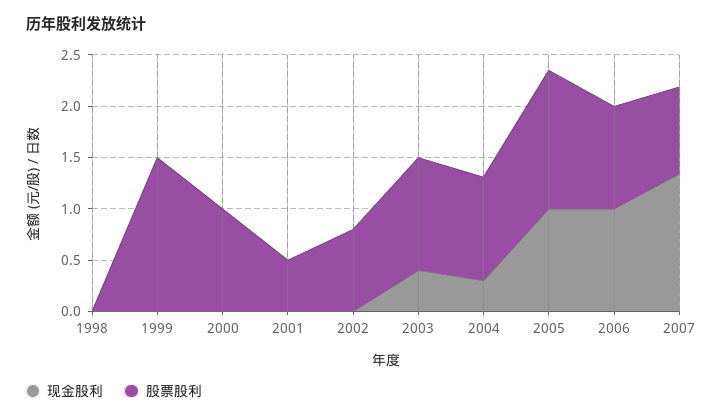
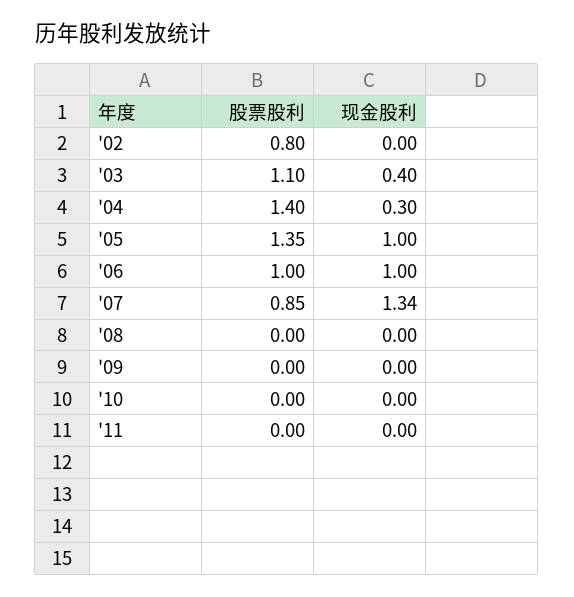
现金股利, 1998: 0 -> none
股票股利, 1998: 0 -> none
现金股利, 1999: 0 -> none
股票股利, 1999: 1.5 -> none
现金股利, 2000: 0 -> none
股票股利, 2000: 1 -> none
现金股利, 2001: 0 -> none
股票股利, 2001: 0.5 -> none
股票股利, 2004: 1 -> 1.4
股票股利, '08: none -> 0
现金股利, '08: none -> 0
股票股利, '09: none -> 0
现金股利, '09: none -> 0
股票股利, '10: none -> 0
现金股利, '10: none -> 0
股票股利, '11: none -> 0
现金股利, '11: none -> 0

